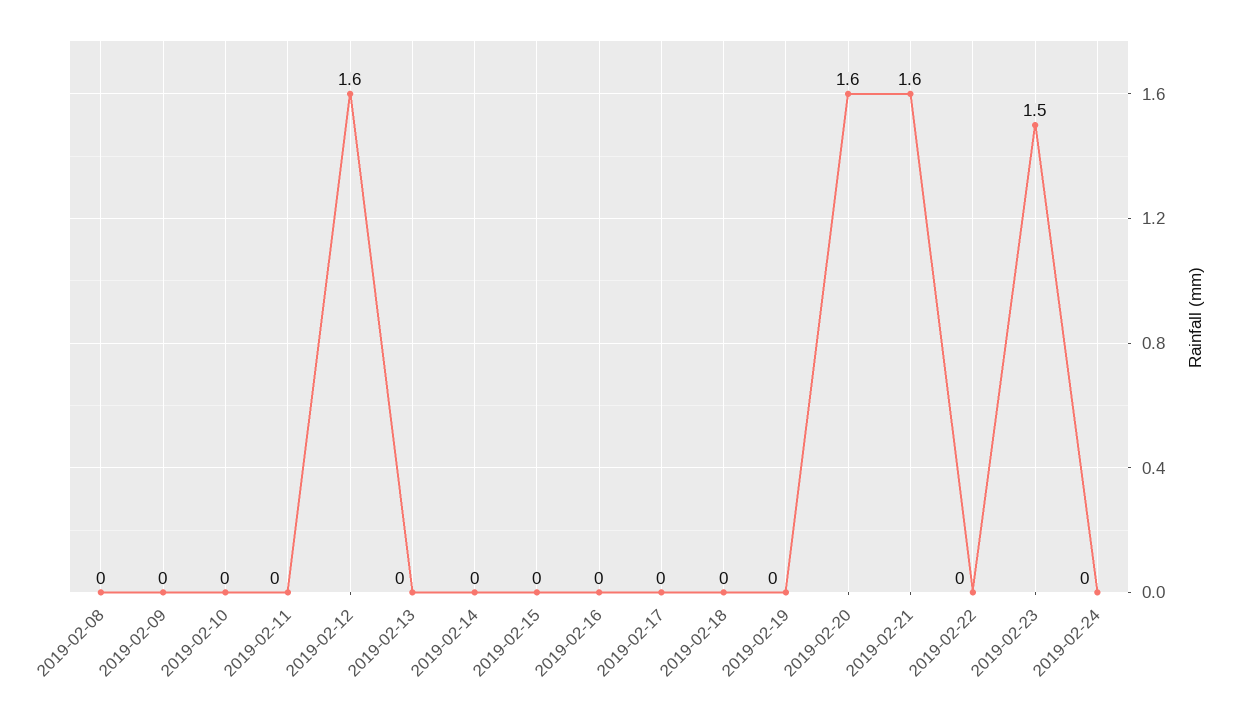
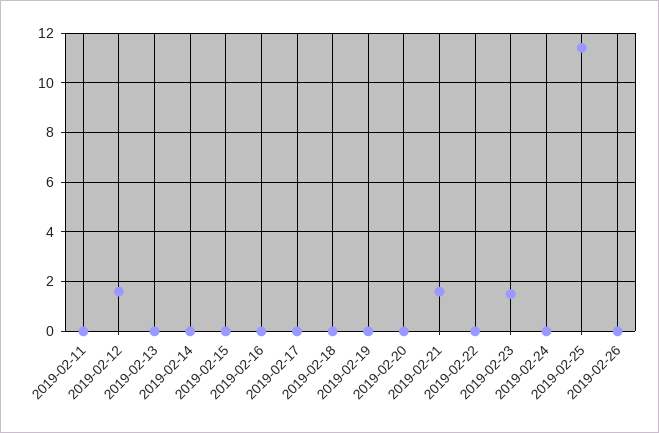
2019-02-08: 0 -> none
2019-02-09: 0 -> none
2019-02-10: 0 -> none
2019-02-20: 1.6 -> 0
2019-02-25: none -> 11.5
2019-02-26: none -> 0

